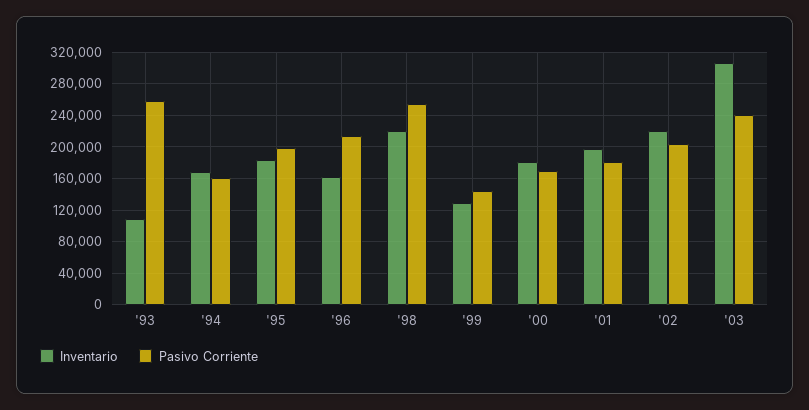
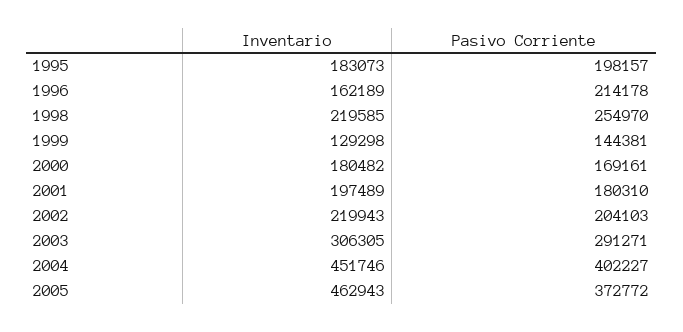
Inventario, '93: 110000 -> none
Pasivo Corriente, '93: 260000 -> none
Inventario, '94: 170000 -> none
Pasivo Corriente, '94: 160000 -> none
Pasivo Corriente, '03: 240000 -> 291271
Inventario, 2004: none -> 451746
Pasivo Corriente, 2004: none -> 402227
Inventario, 2005: none -> 462943
Pasivo Corriente, 2005: none -> 372772

